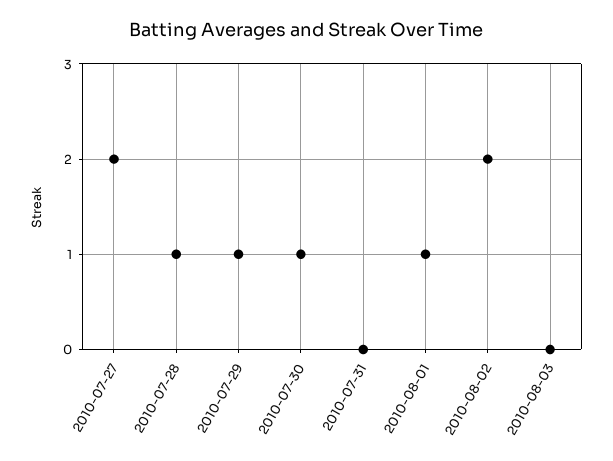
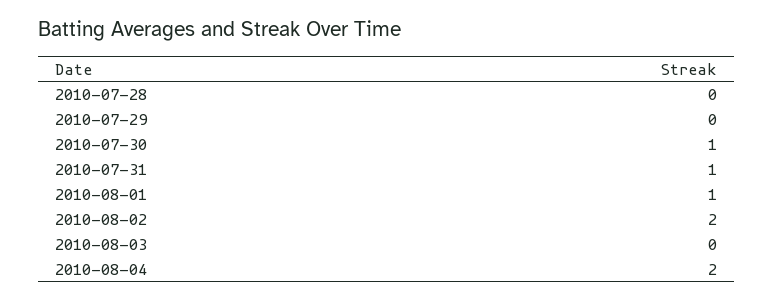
2010-07-27: 2 -> none
2010-07-28: 1 -> 0
2010-07-29: 1 -> 0
2010-07-31: 0 -> 1
2010-08-04: none -> 2

